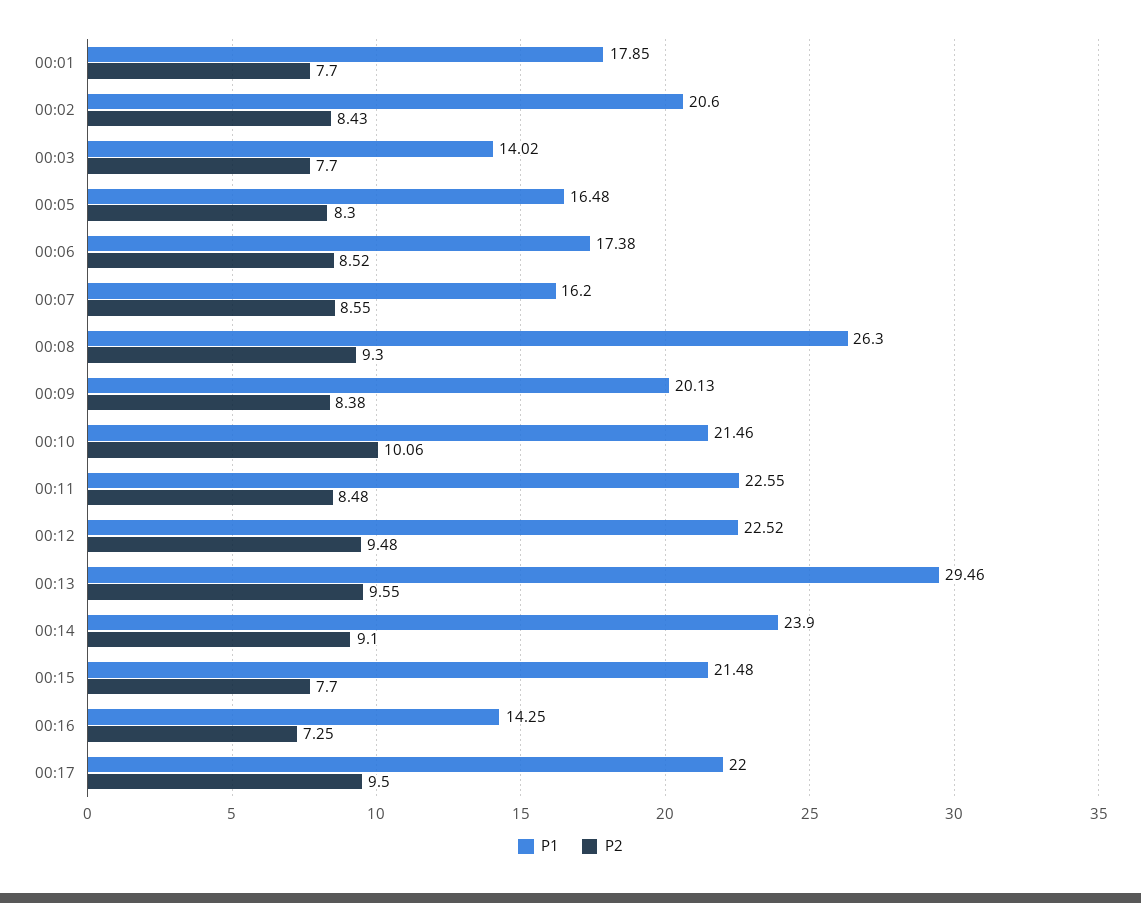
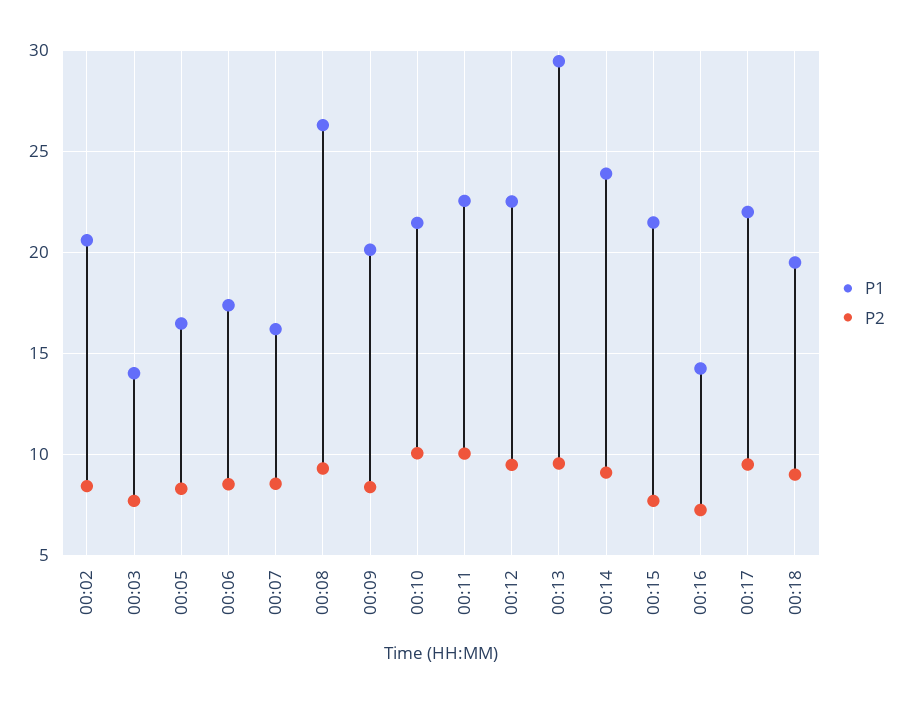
P1, 00:01: 17.85 -> none
P2, 00:01: 7.7 -> none
P2, 00:11: 8.48 -> 10
P1, 00:18: none -> 19.5
P2, 00:18: none -> 9

